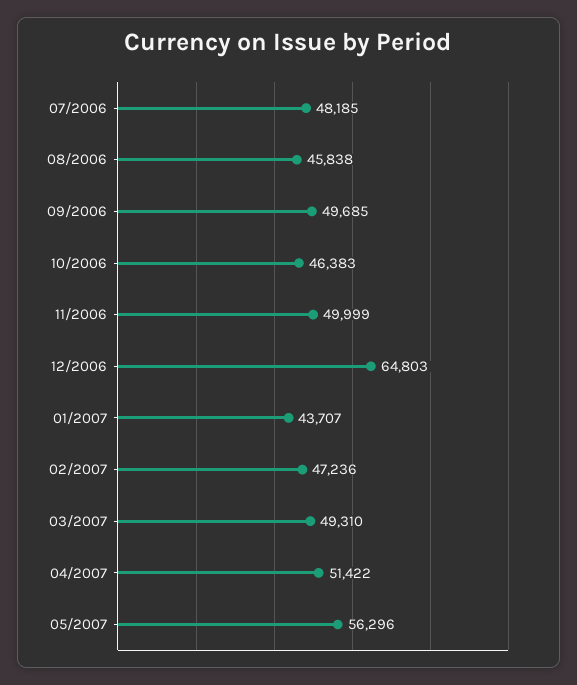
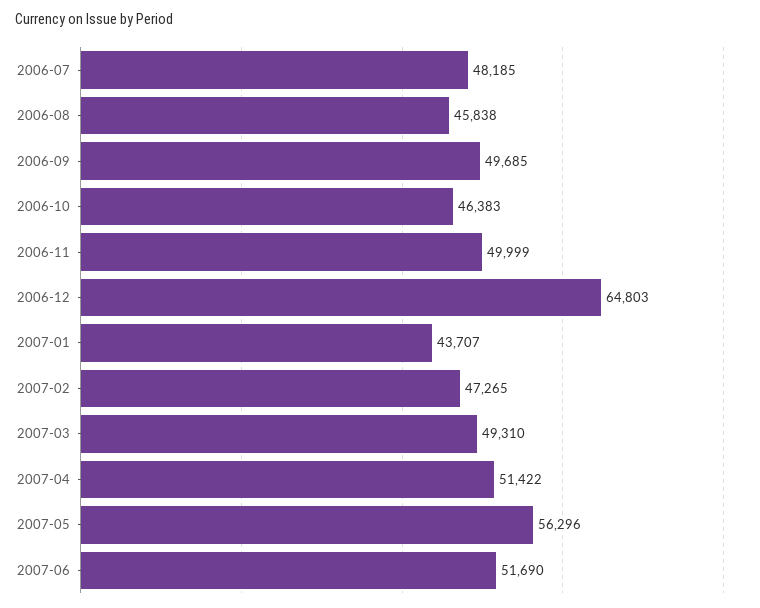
02/2007: 47236 -> 47265
2007-06: none -> 51690

